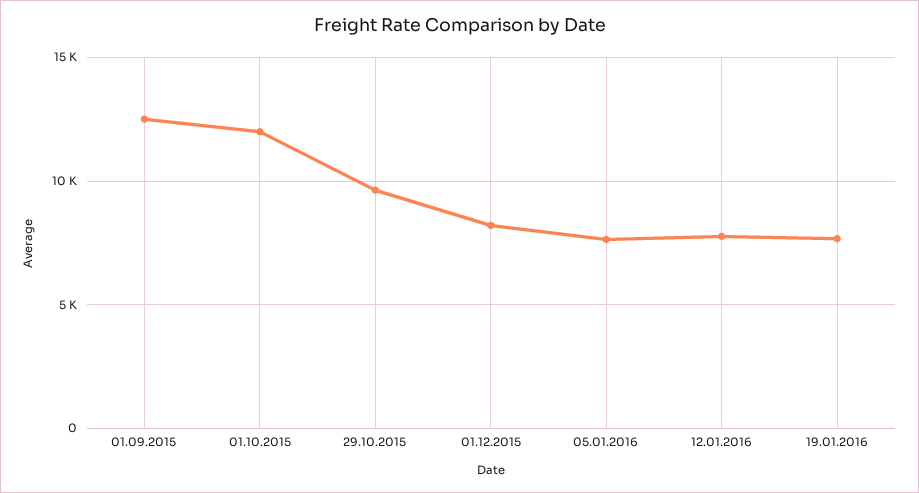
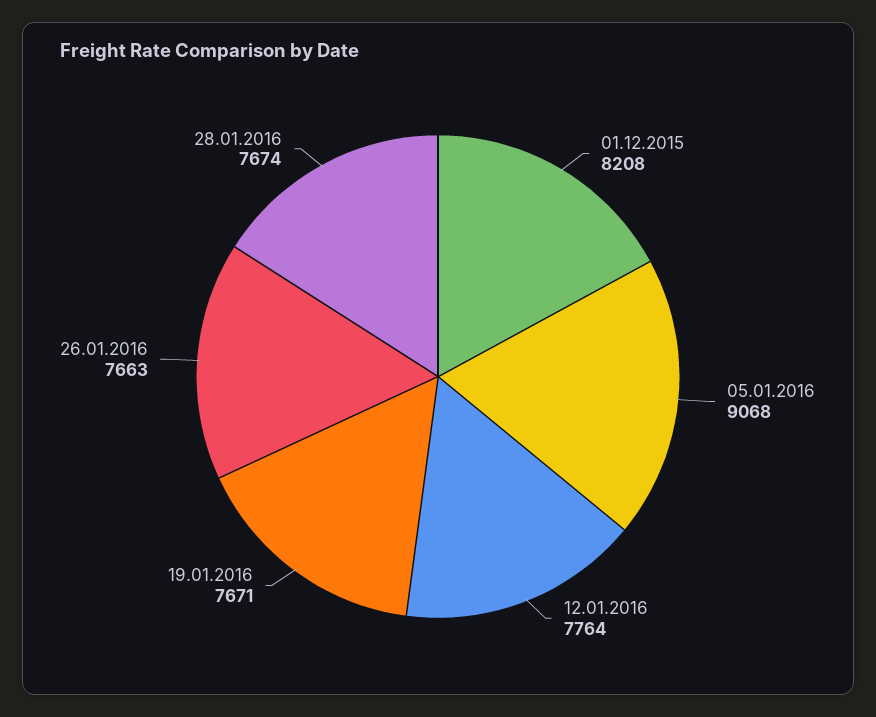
01.09.2015: 12500 -> none
01.10.2015: 12000 -> none
29.10.2015: 9500 -> none
05.01.2016: 7500 -> 9068
26.01.2016: none -> 7663
28.01.2016: none -> 7674

